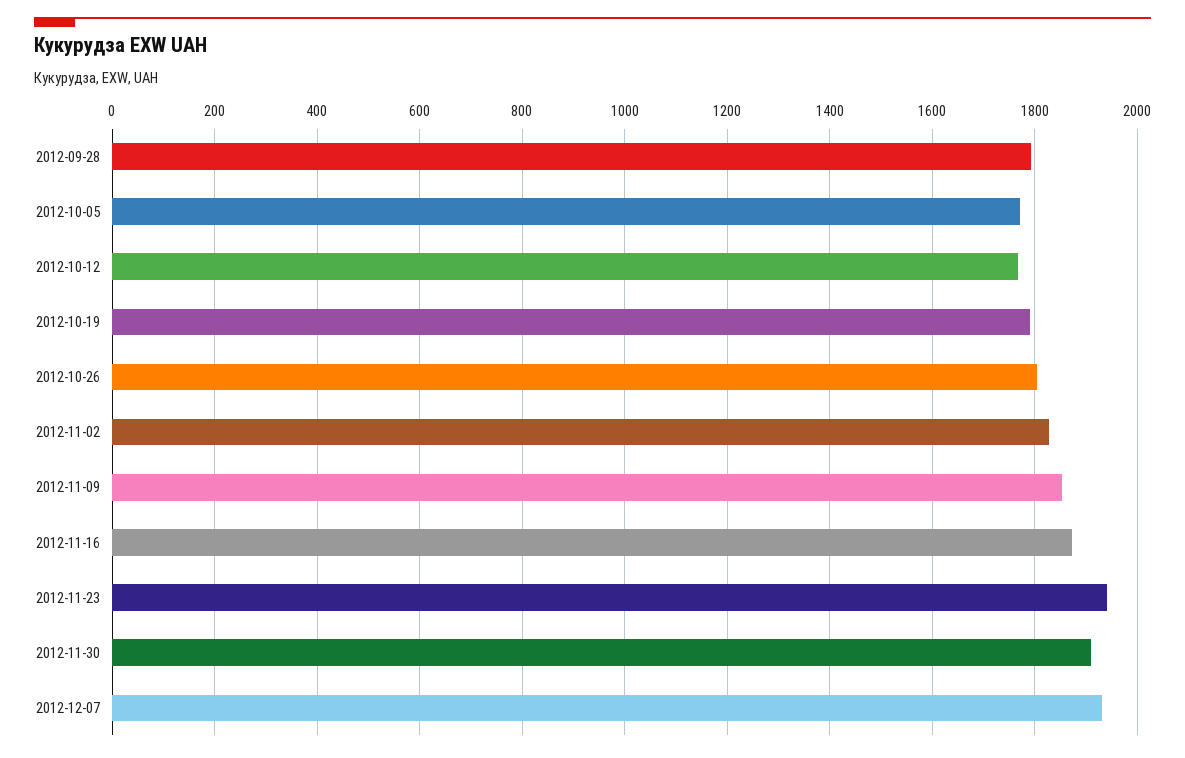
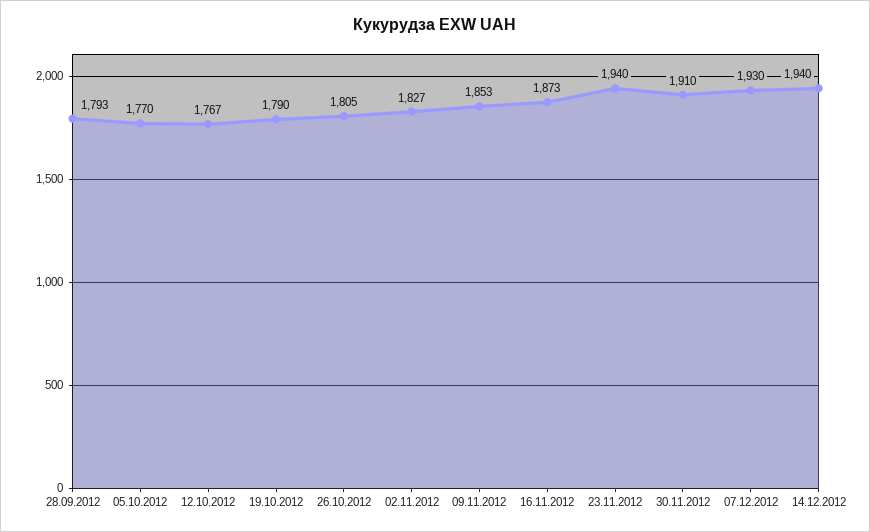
14.12.2012: none -> 1940

